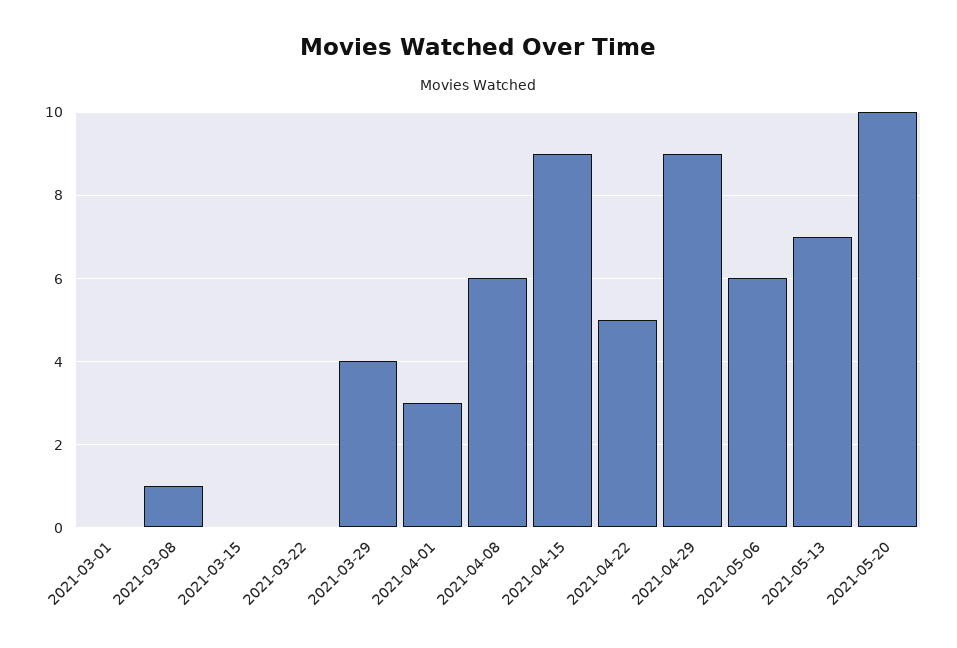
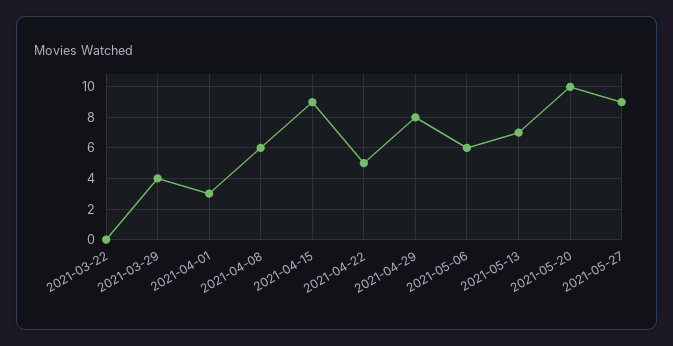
2021-03-01: 0 -> none
2021-03-08: 1 -> none
2021-03-15: 0 -> none
2021-04-29: 9 -> 8
2021-05-27: none -> 9

